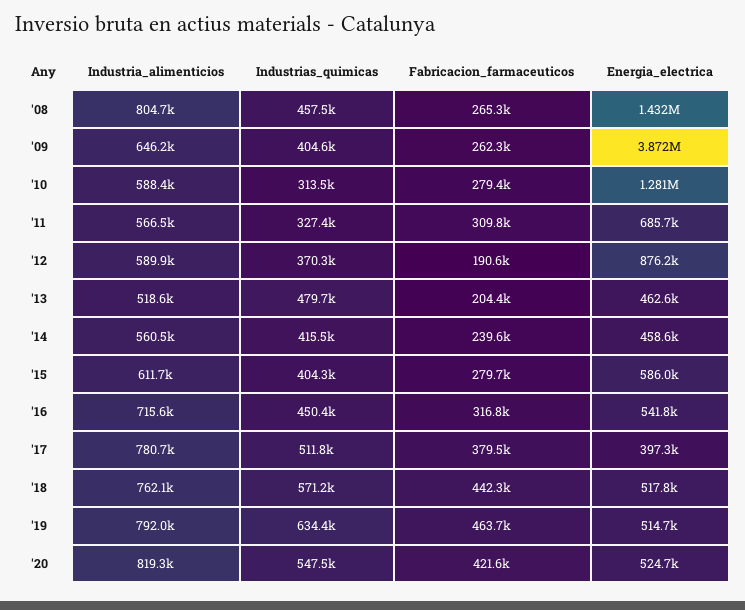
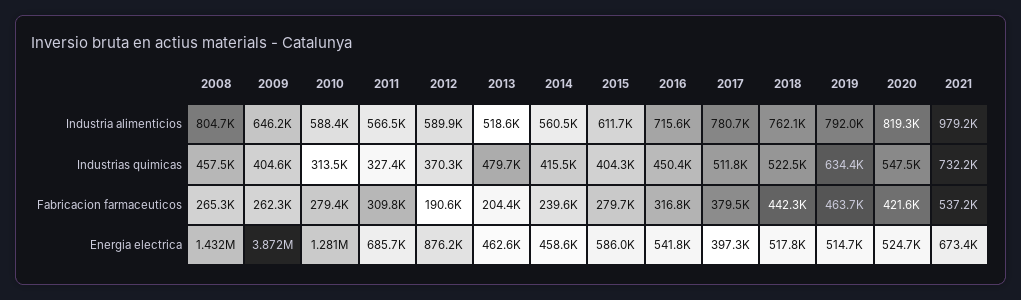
Industrias_quimicas, '18: 571200 -> 522500
Industria_alimenticios, 2021: none -> 979200
Industrias_quimicas, 2021: none -> 732200
Fabricacion_farmaceuticos, 2021: none -> 537200
Energia_electrica, 2021: none -> 673400

